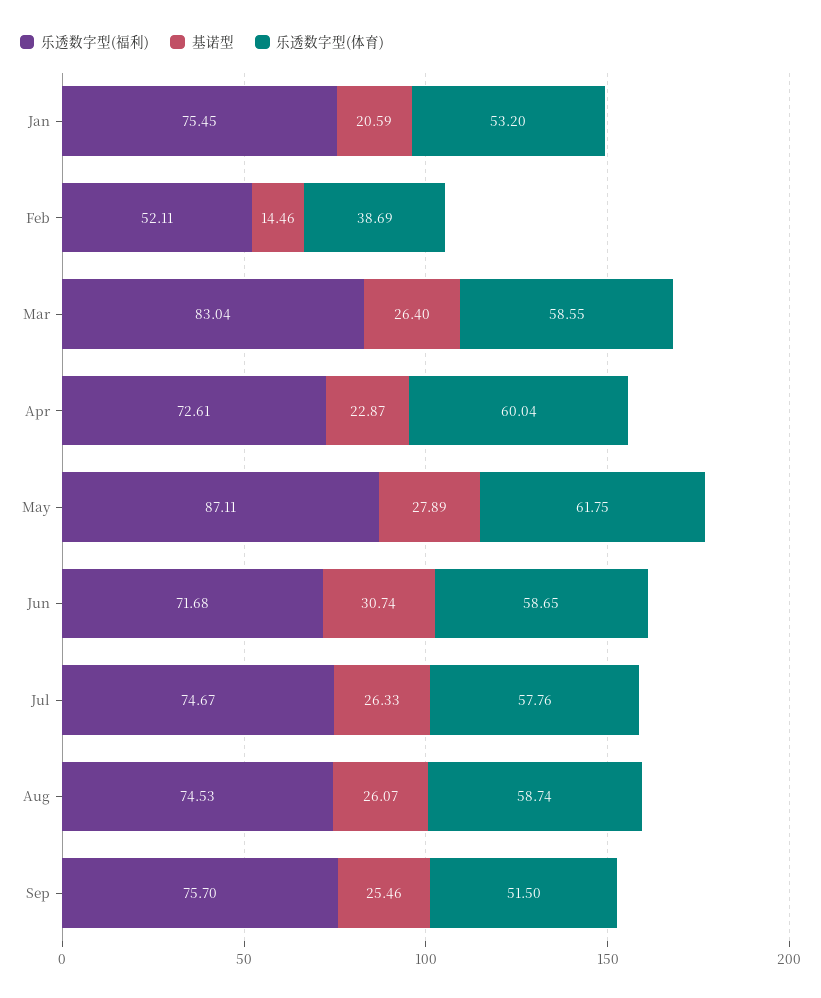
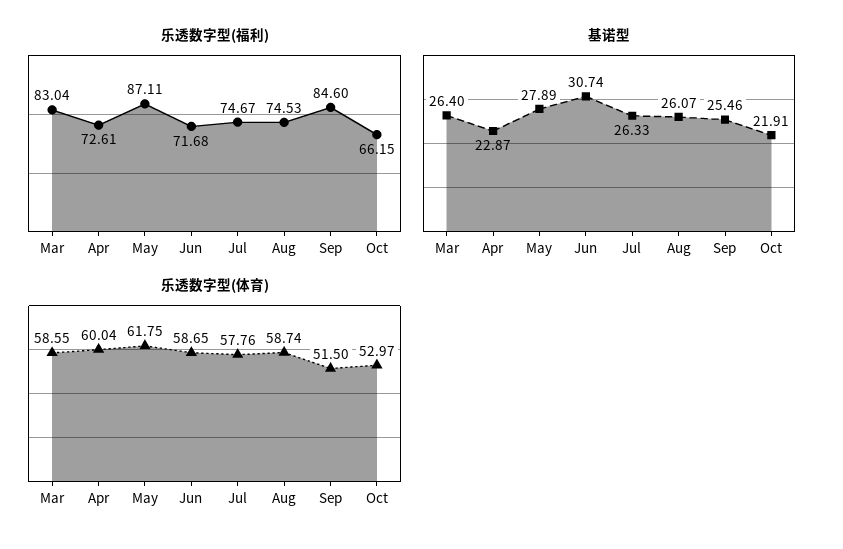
乐透数字型(福利), Jan: 75.45 -> none
基诺型, Jan: 20.59 -> none
乐透数字型(体育), Jan: 53.2 -> none
乐透数字型(福利), Feb: 52.11 -> none
基诺型, Feb: 14.46 -> none
乐透数字型(体育), Feb: 38.69 -> none
乐透数字型(福利), Sep: 75.7 -> 84.6
乐透数字型(福利), Oct: none -> 66.15
基诺型, Oct: none -> 21.91
乐透数字型(体育), Oct: none -> 52.97

